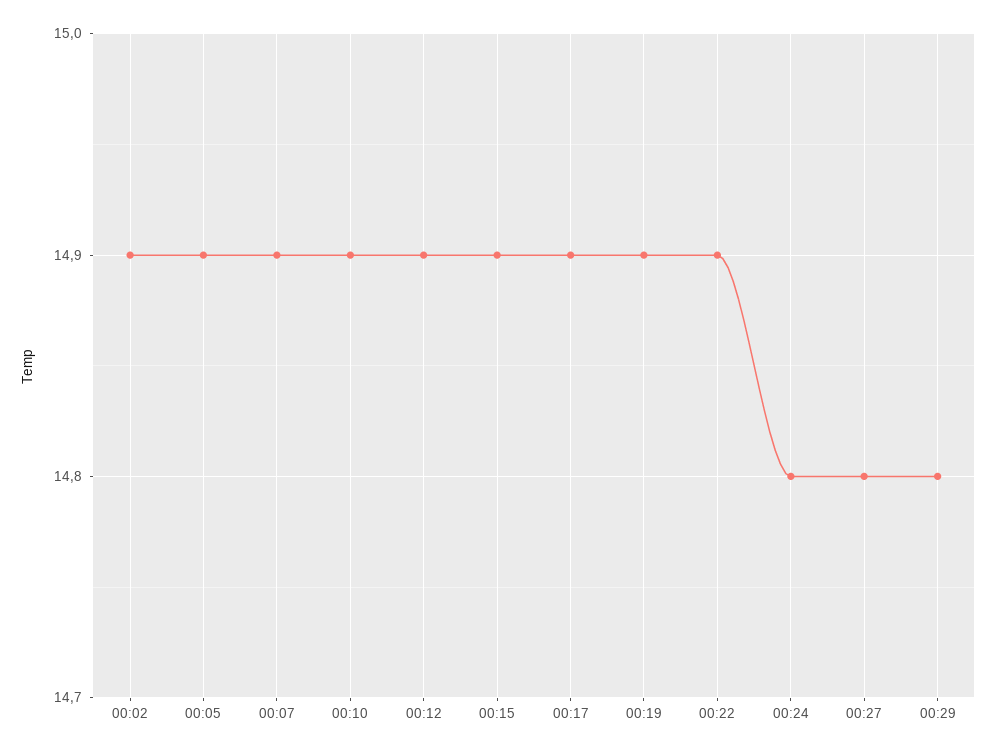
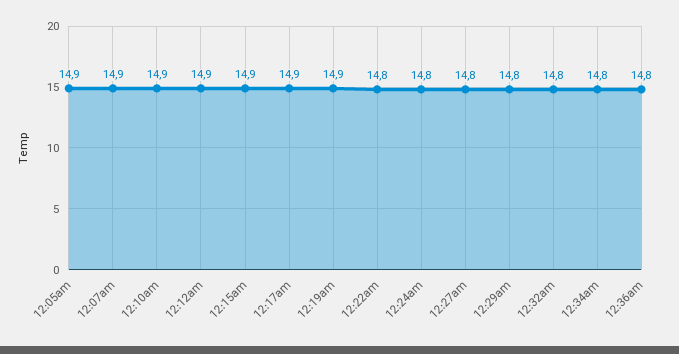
00:02: 14.9 -> none
00:22: 14.9 -> 14.8
12:32am: none -> 14.8
12:34am: none -> 14.8
12:36am: none -> 14.8

